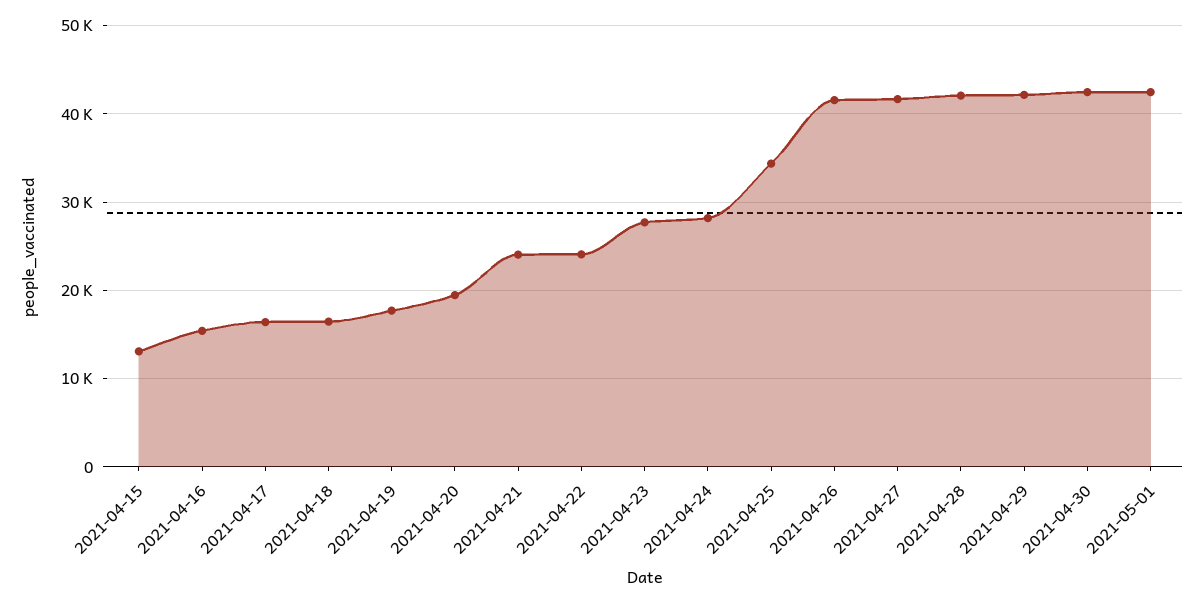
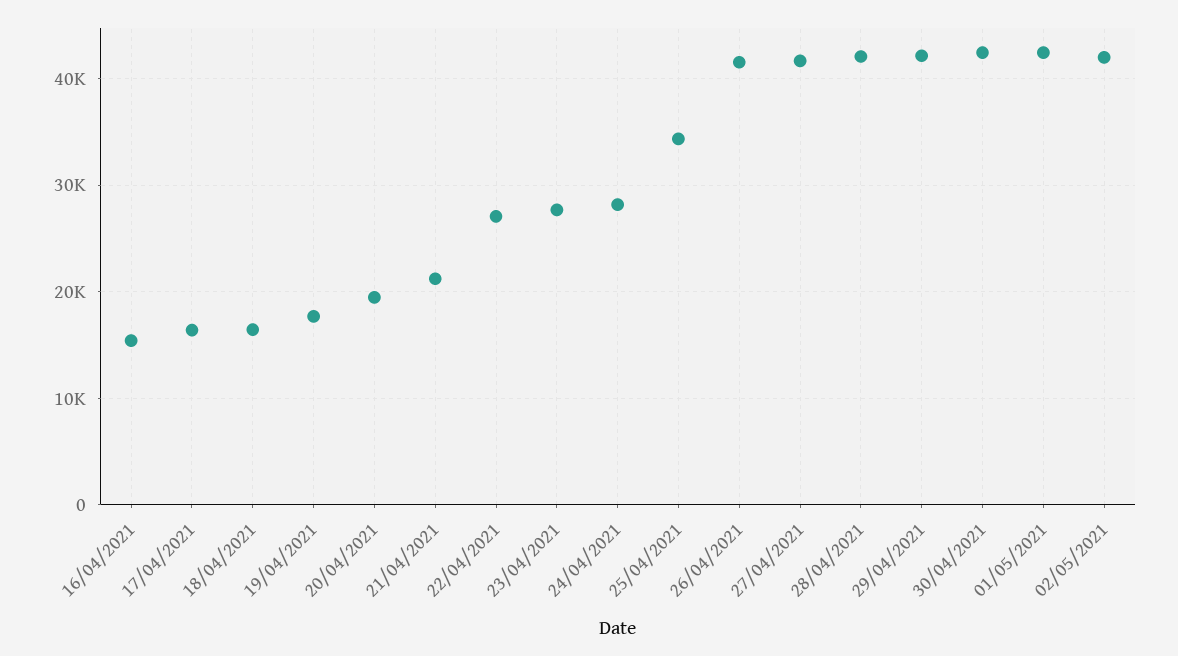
2021-04-15: 13000 -> none
2021-04-21: 24000 -> 21000
2021-04-22: 24000 -> 27000
02/05/2021: none -> 42000

